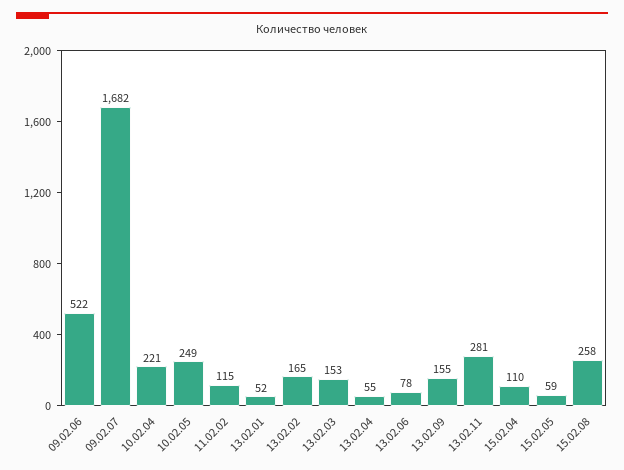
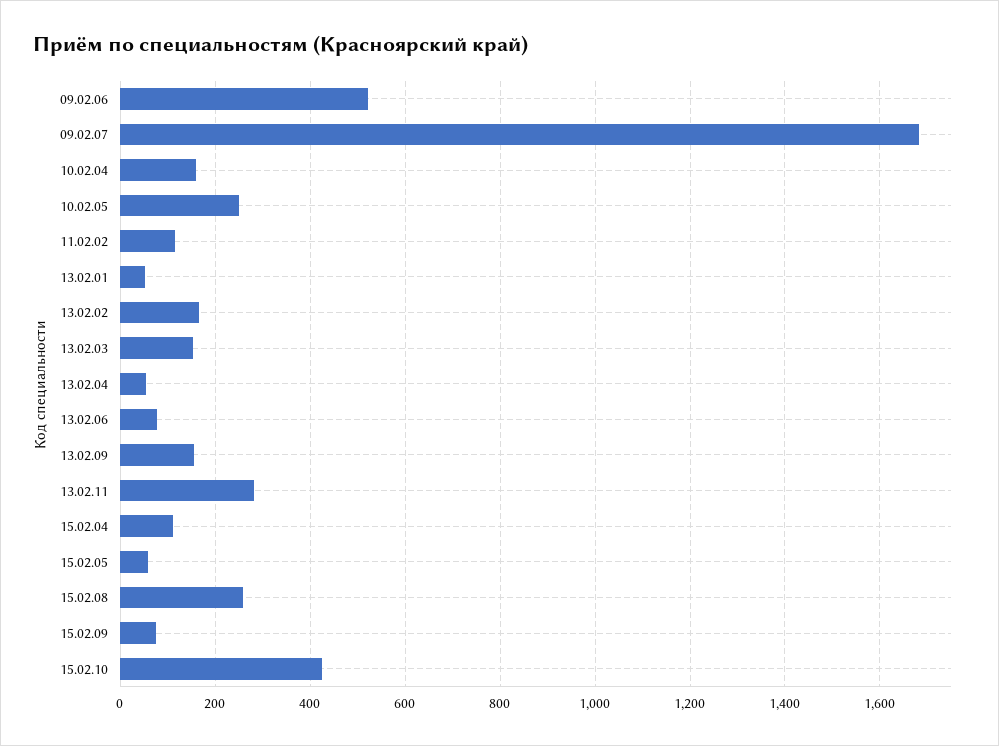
10.02.04: 221 -> 160
15.02.09: none -> 80
15.02.10: none -> 420

